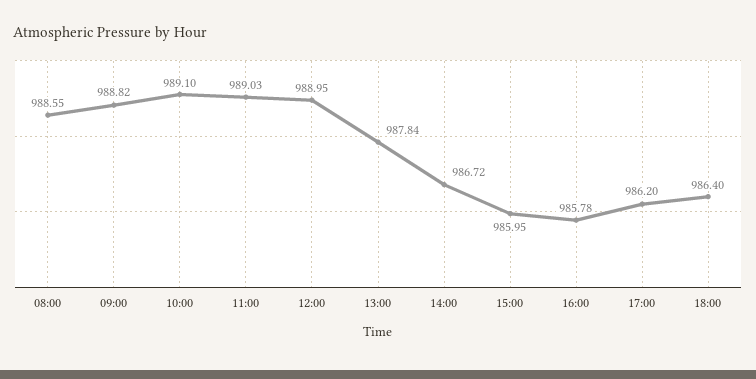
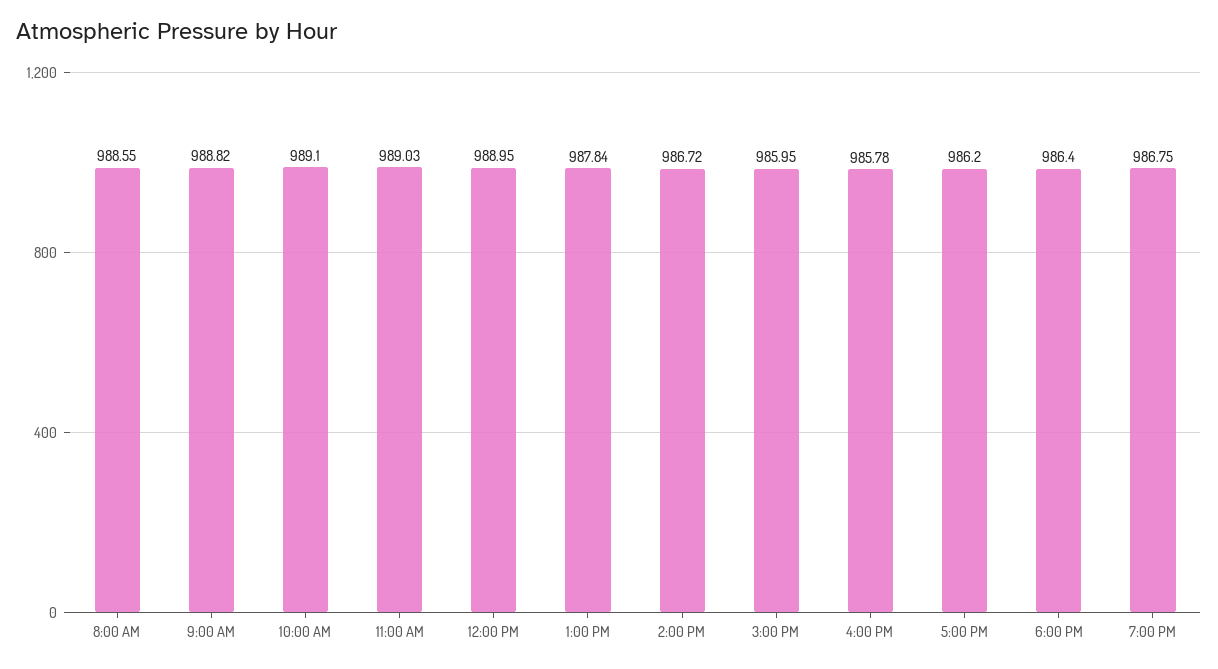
7:00 PM: none -> 986.75

